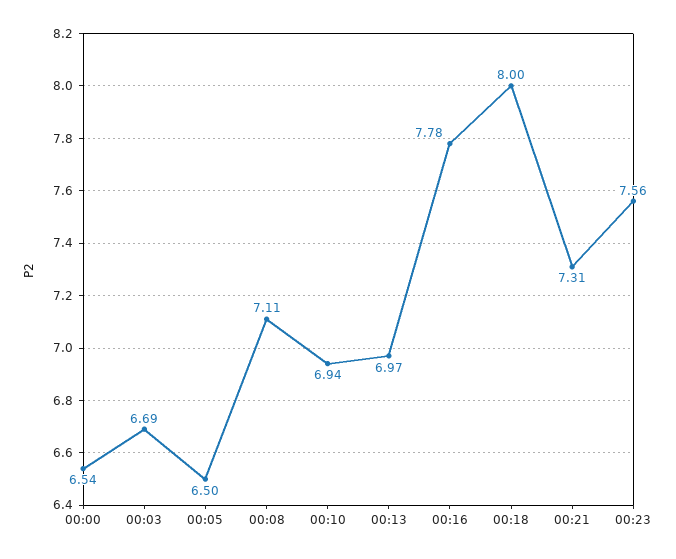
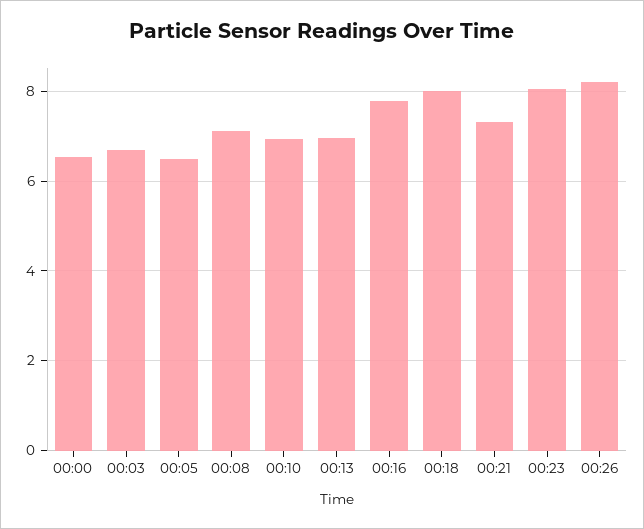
00:23: 7.56 -> 8
00:26: none -> 8.2

